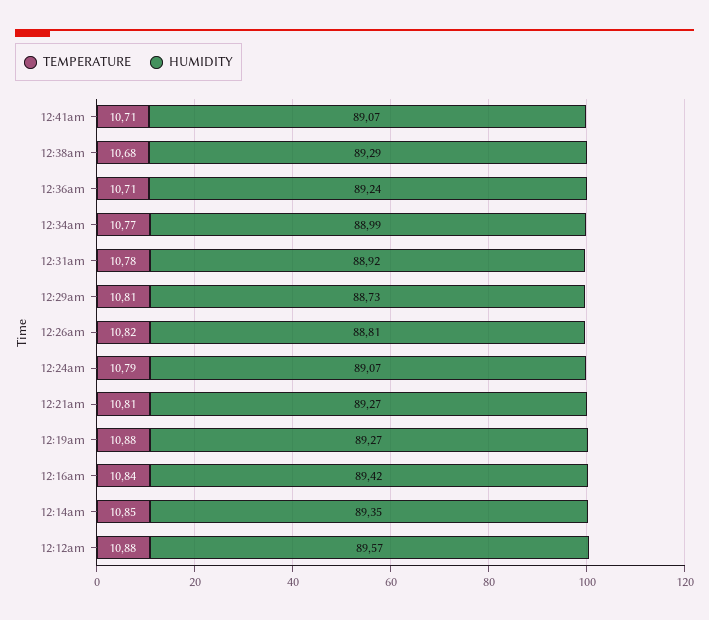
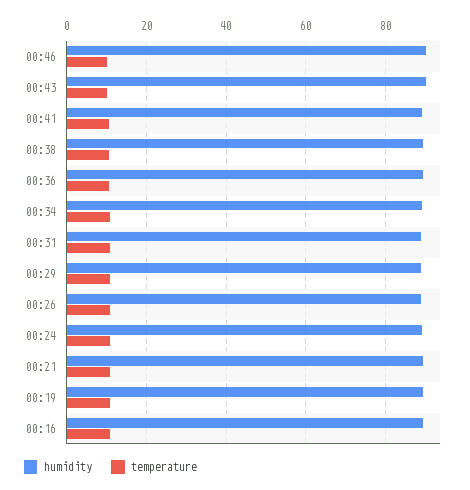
TEMPERATURE, 12:14am: 10.85 -> none
HUMIDITY, 12:14am: 89.35 -> none
TEMPERATURE, 12:12am: 10.88 -> none
HUMIDITY, 12:12am: 89.57 -> none
HUMIDITY, 00:46: none -> 90
TEMPERATURE, 00:46: none -> 10
HUMIDITY, 00:43: none -> 90
TEMPERATURE, 00:43: none -> 10

